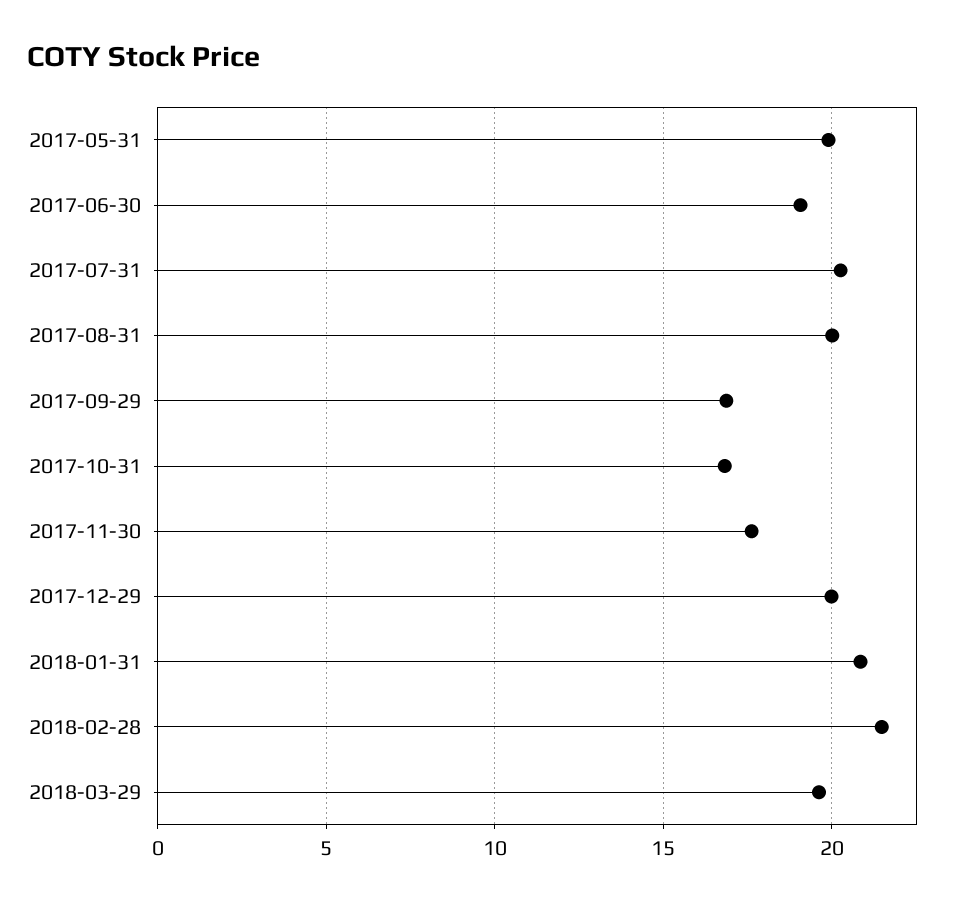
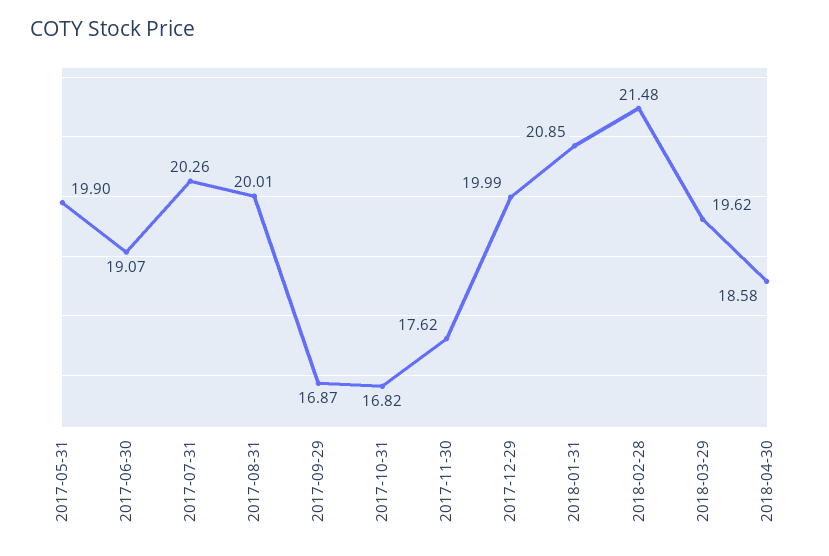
2018-04-30: none -> 18.58

